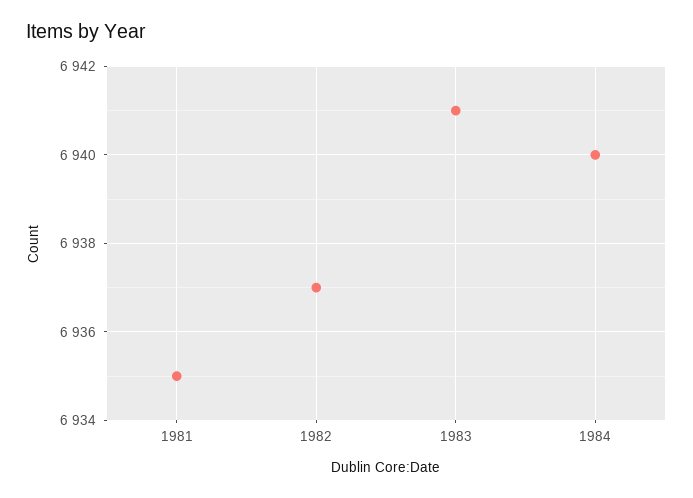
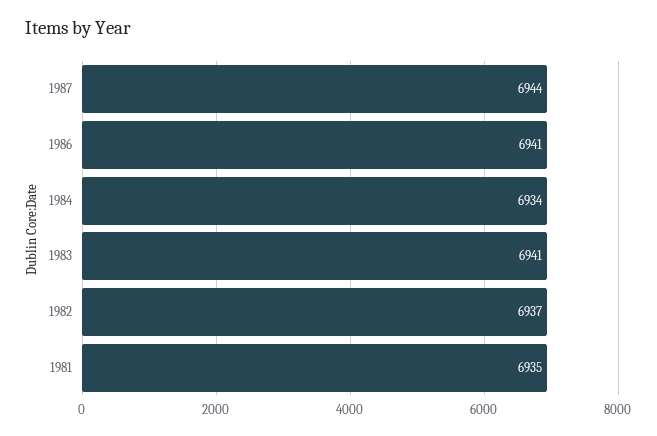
1984: 6940 -> 6934
1987: none -> 6944
1986: none -> 6941

